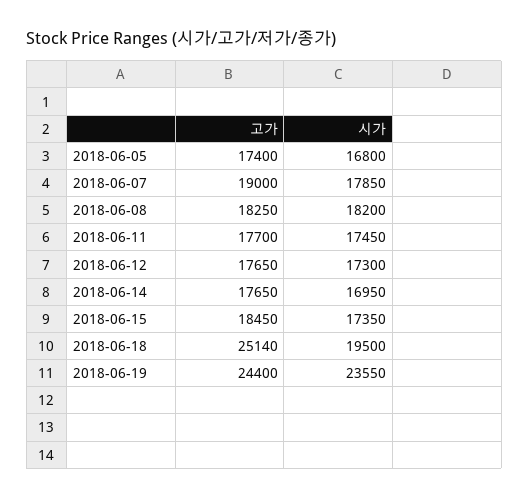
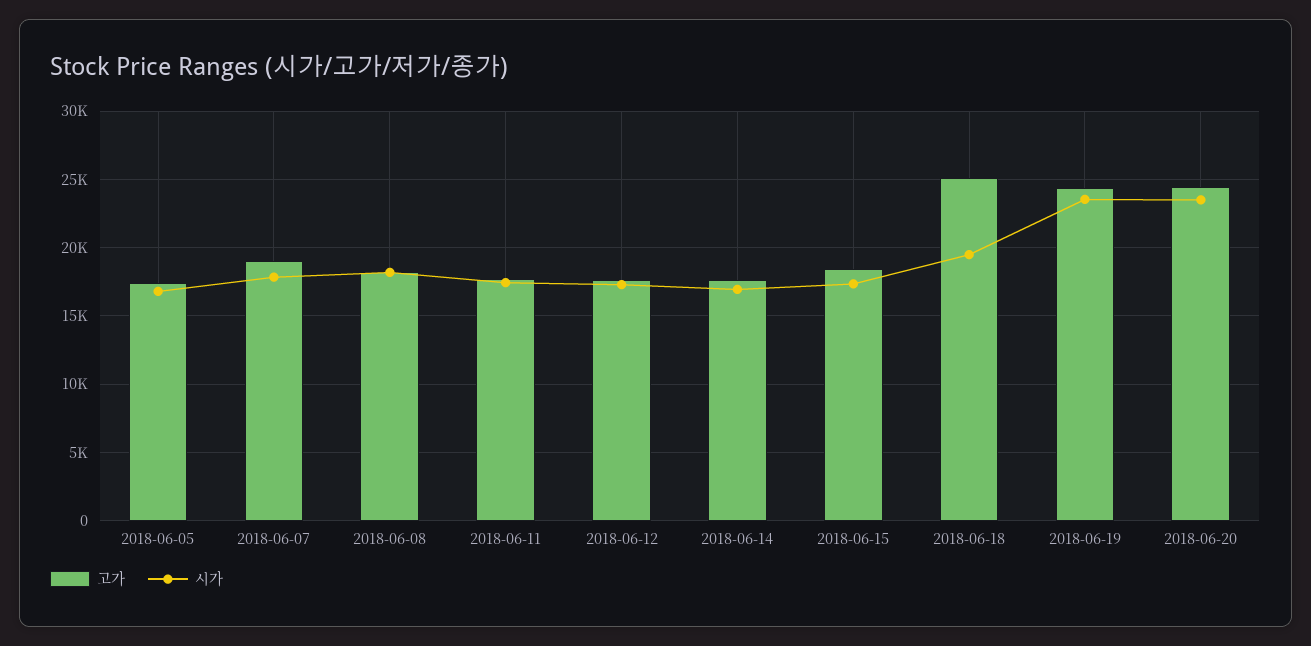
고가, 2018-06-20: none -> 24500
시가, 2018-06-20: none -> 23500

